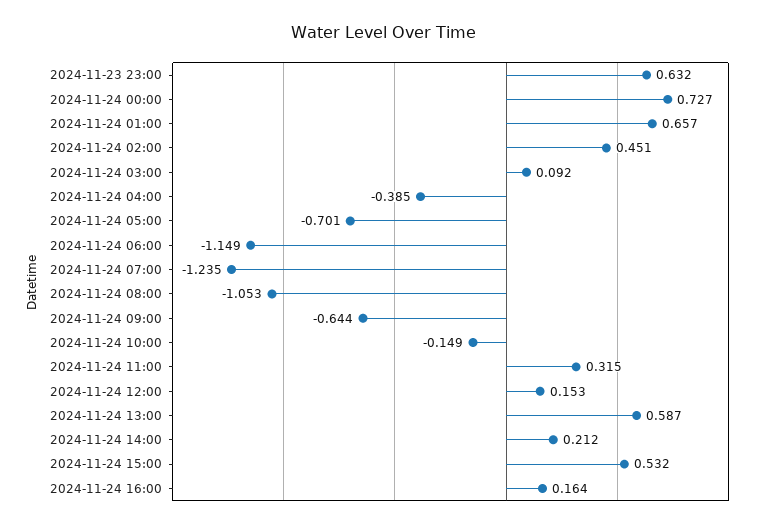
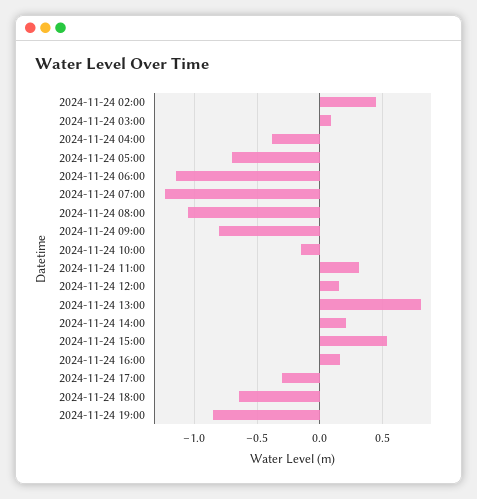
2024-11-23 23:00: 0.632 -> none
2024-11-24 00:00: 0.727 -> none
2024-11-24 01:00: 0.657 -> none
2024-11-24 09:00: -0.644 -> -0.8
2024-11-24 13:00: 0.587 -> 0.8
2024-11-24 17:00: none -> -0.3
2024-11-24 18:00: none -> -0.65
2024-11-24 19:00: none -> -0.85

